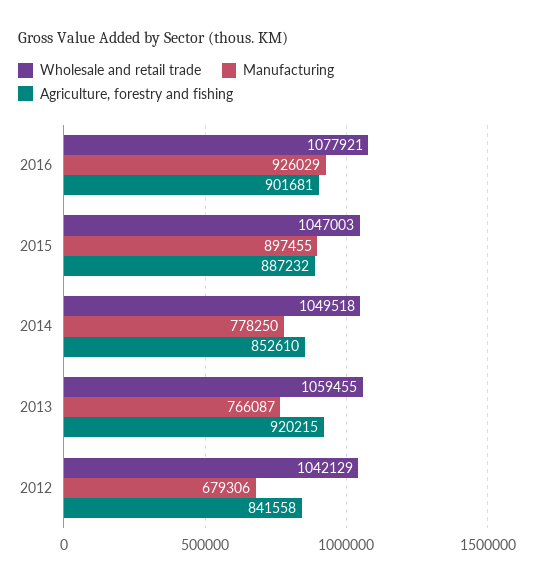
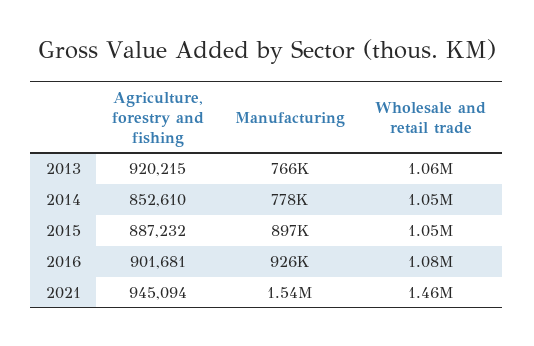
Wholesale and retail trade, 2012: 1042129 -> none
Manufacturing, 2012: 679306 -> none
Agriculture, forestry and fishing, 2012: 841558 -> none
Agriculture, forestry and fishing, 2021: none -> 945094
Manufacturing, 2021: none -> 1540000
Wholesale and retail trade, 2021: none -> 1460000

